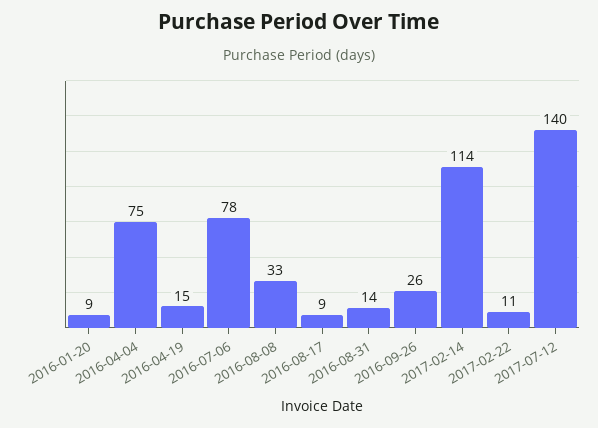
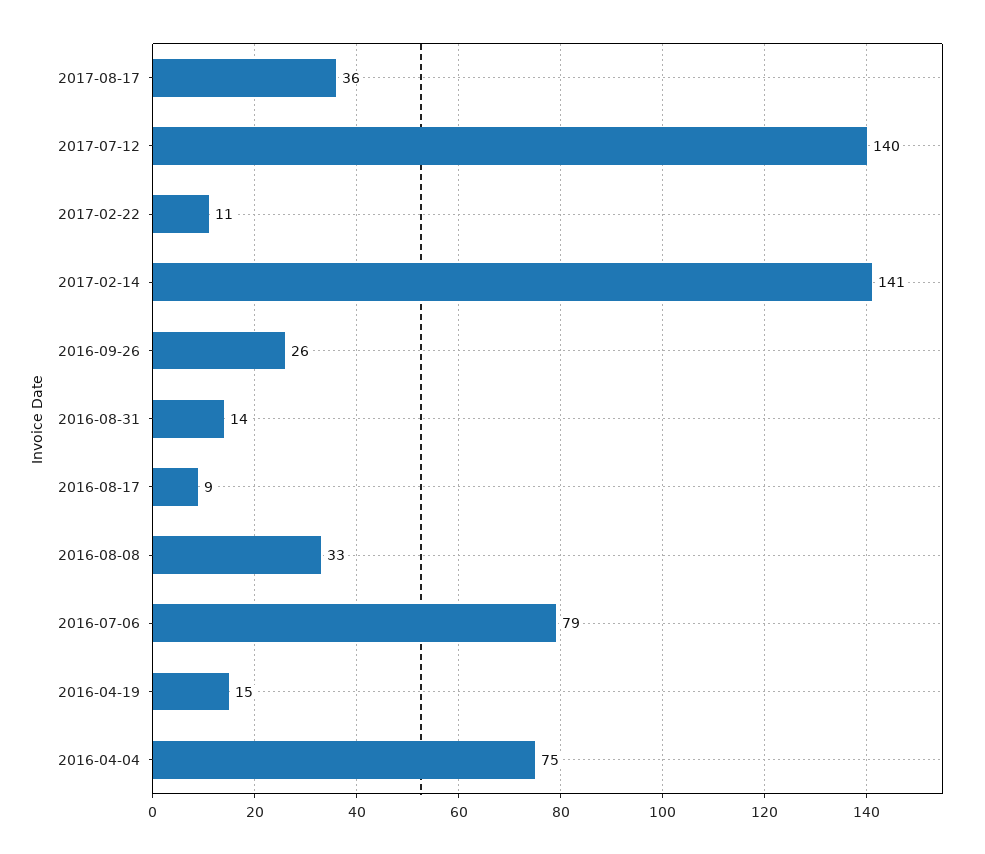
2016-01-20: 9 -> none
2016-07-06: 78 -> 79
2017-02-14: 114 -> 141
2017-08-17: none -> 36

